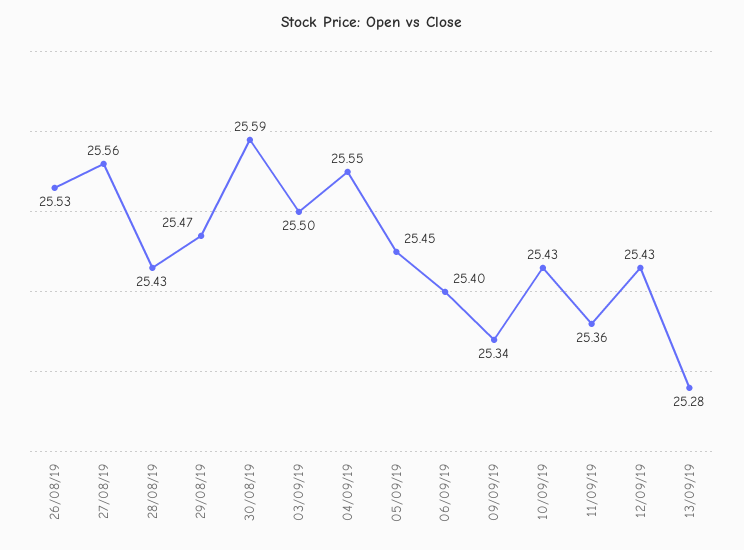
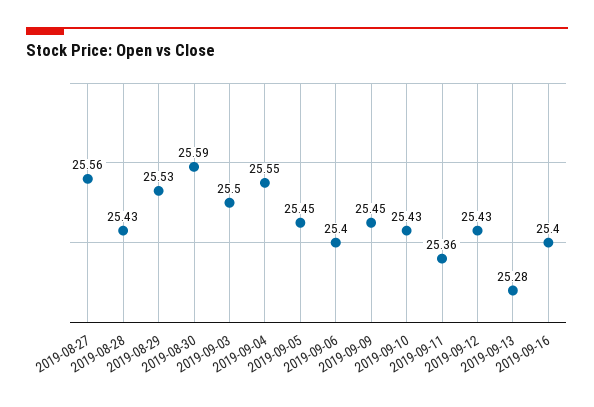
26/08/19: 25.53 -> none
29/08/19: 25.47 -> 25.53
09/09/19: 25.34 -> 25.45
2019-09-16: none -> 25.4

